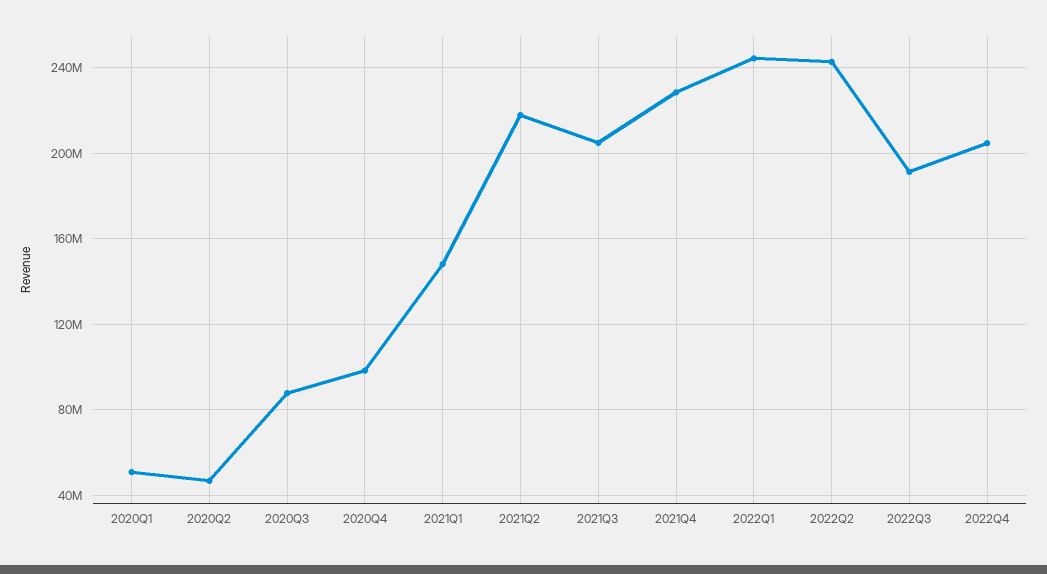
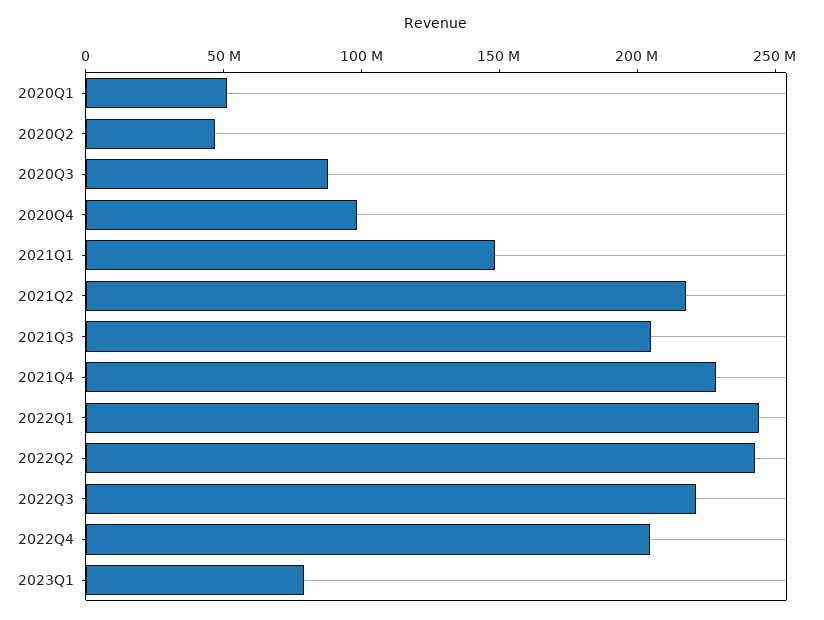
2022Q3: 190000000 -> 220000000
2023Q1: none -> 80000000

